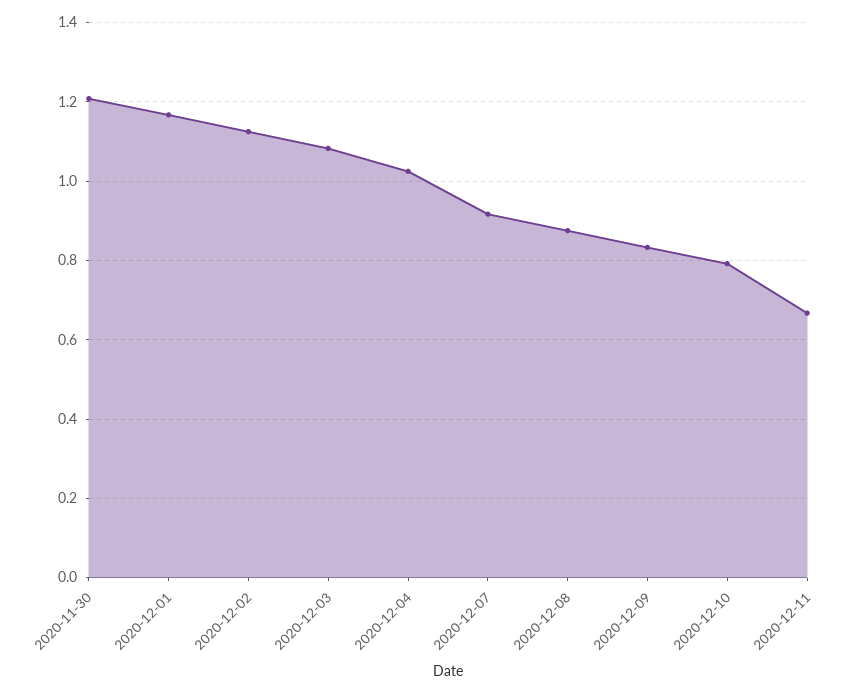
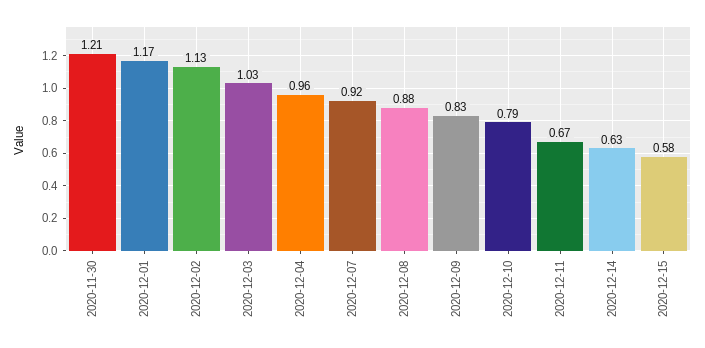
2020-12-03: 1.08 -> 1.03
2020-12-04: 1.02 -> 0.96
2020-12-14: none -> 0.63
2020-12-15: none -> 0.58

